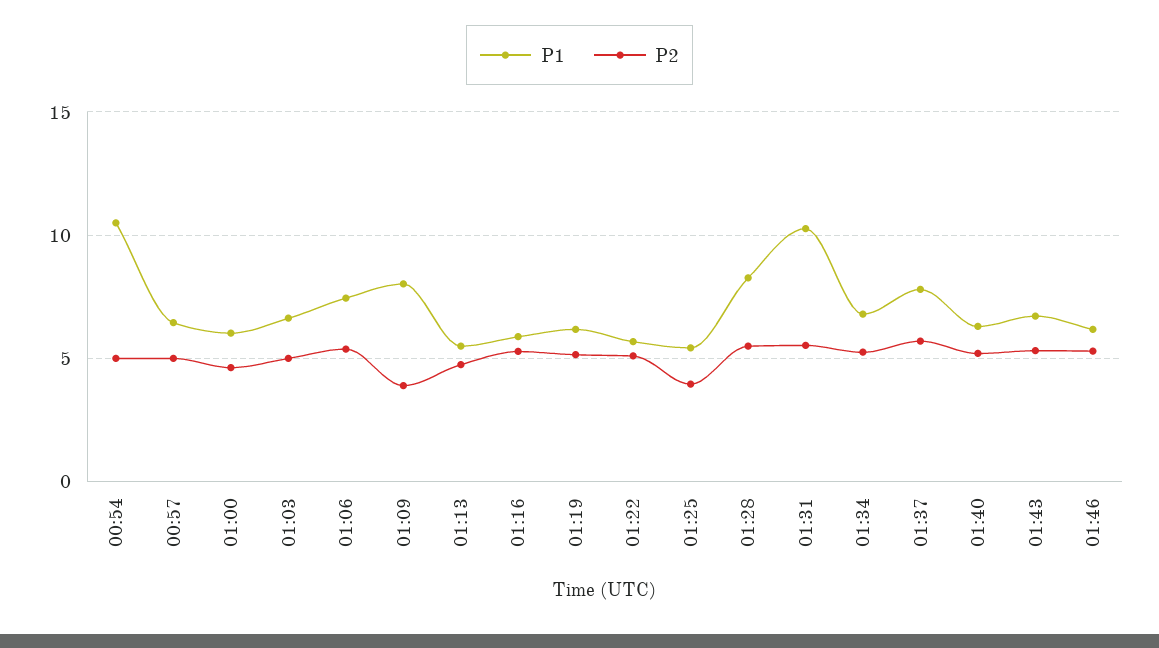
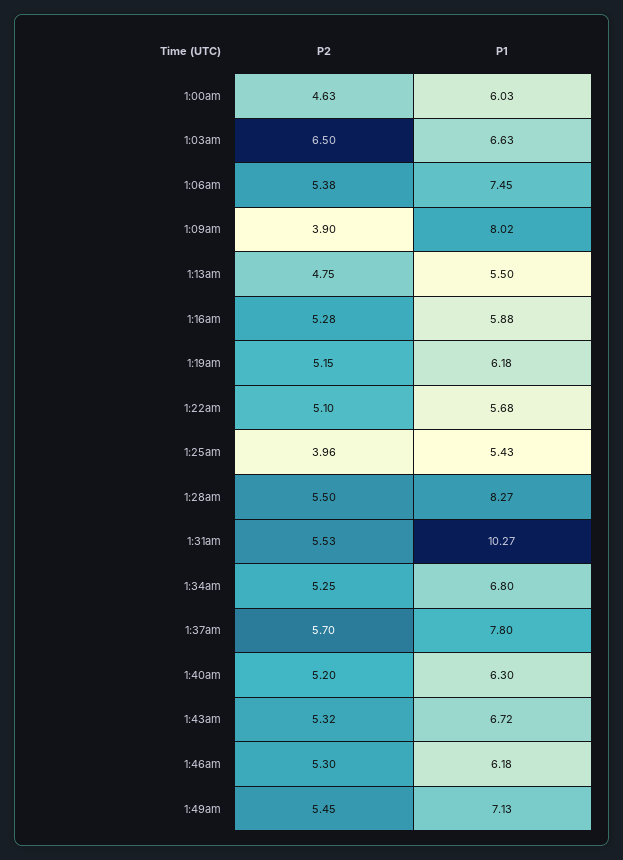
P1, 00:54: 10.5 -> none
P2, 00:54: 5 -> none
P1, 00:57: 6.5 -> none
P2, 00:57: 5 -> none
P2, 01:03: 5 -> 6.5
P2, 1:49am: none -> 5.45
P1, 1:49am: none -> 7.13

